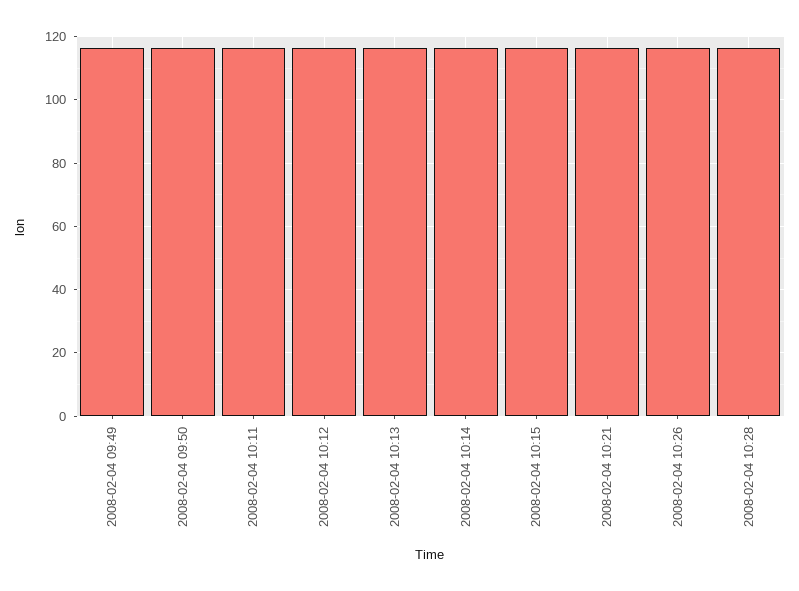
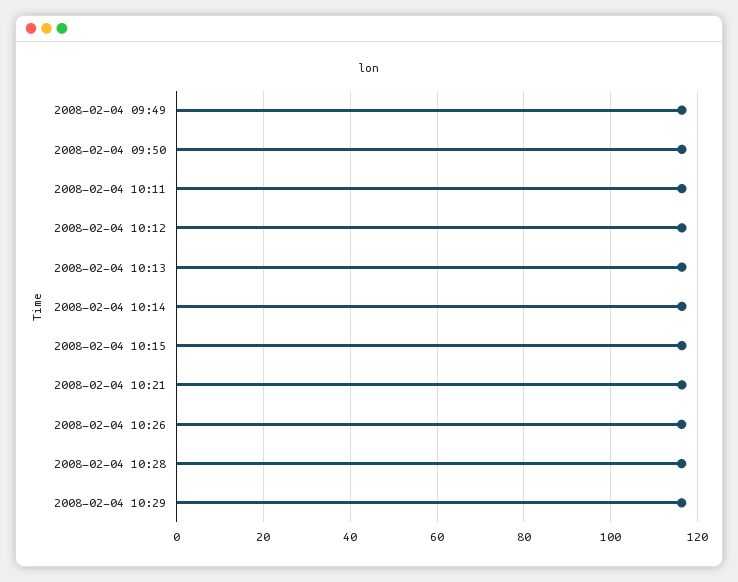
2008-02-04 10:29: none -> 116

